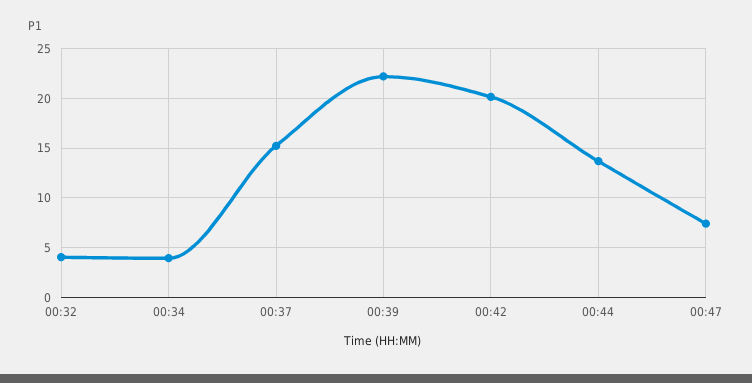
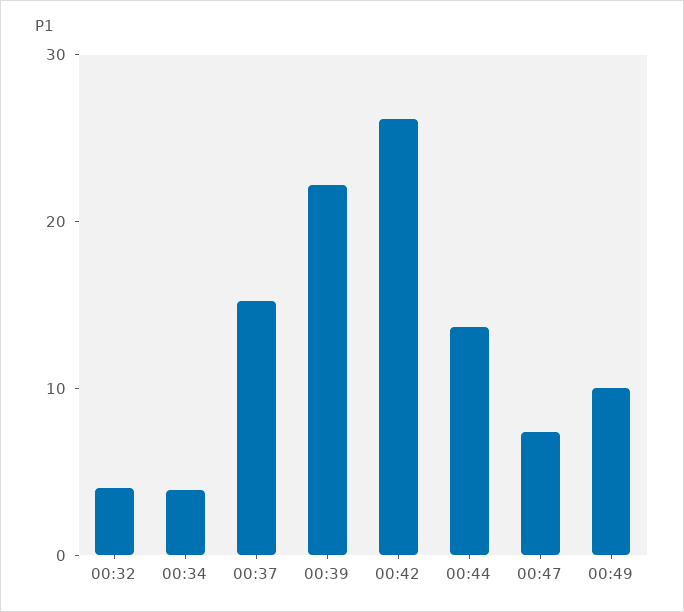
00:42: 20 -> 26
00:49: none -> 10

